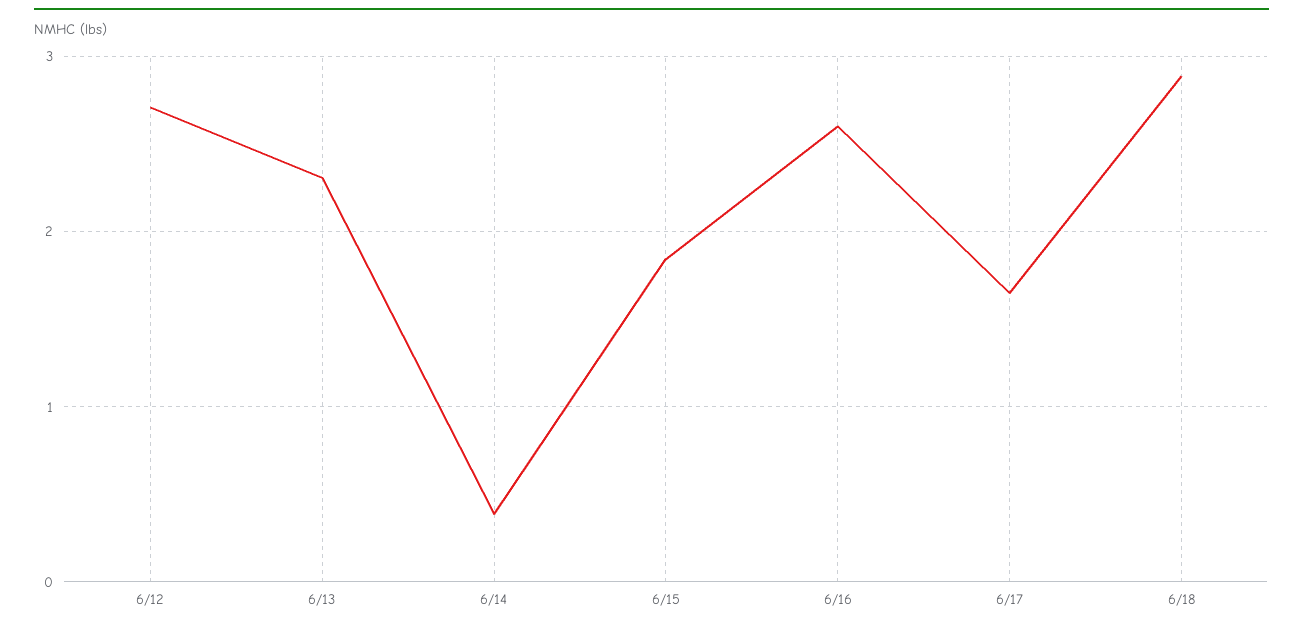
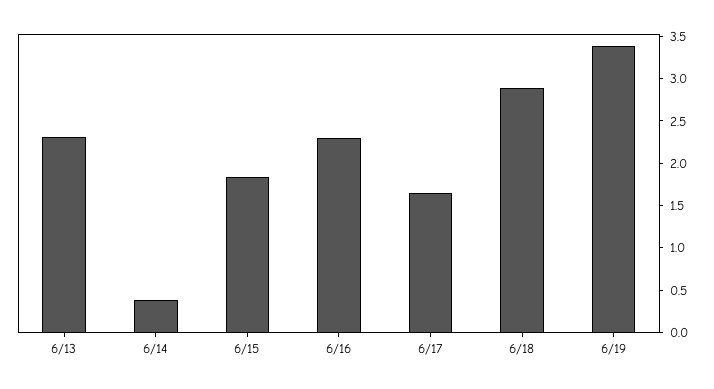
6/12: 2.7 -> none
6/16: 2.6 -> 2.3
6/19: none -> 3.4

